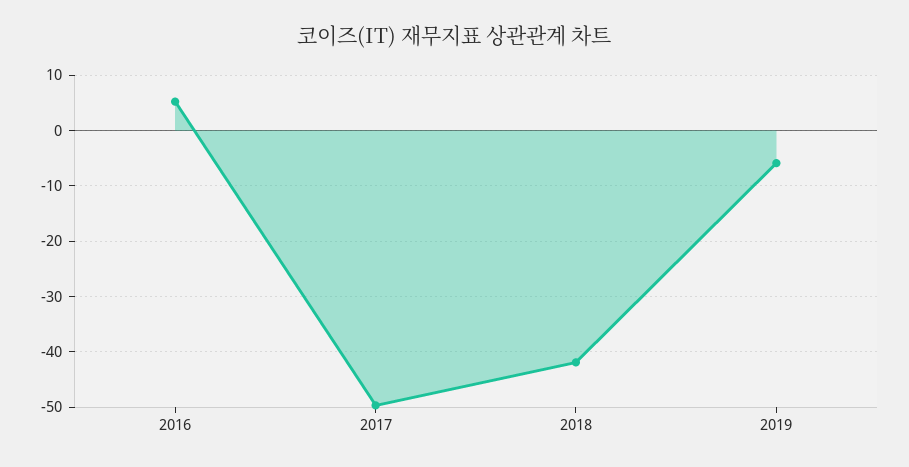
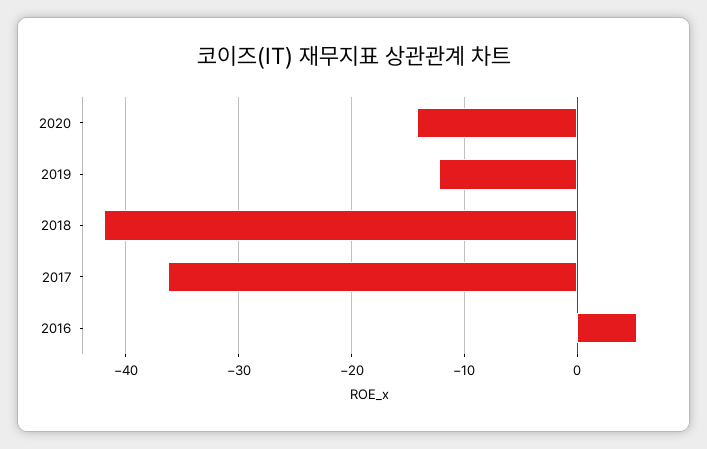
2017: -50 -> -36
2019: -6 -> -12
2020: none -> -14

